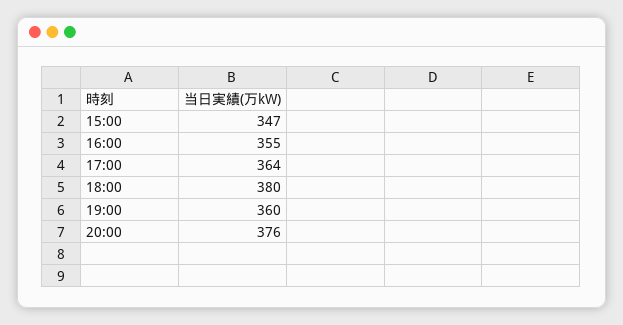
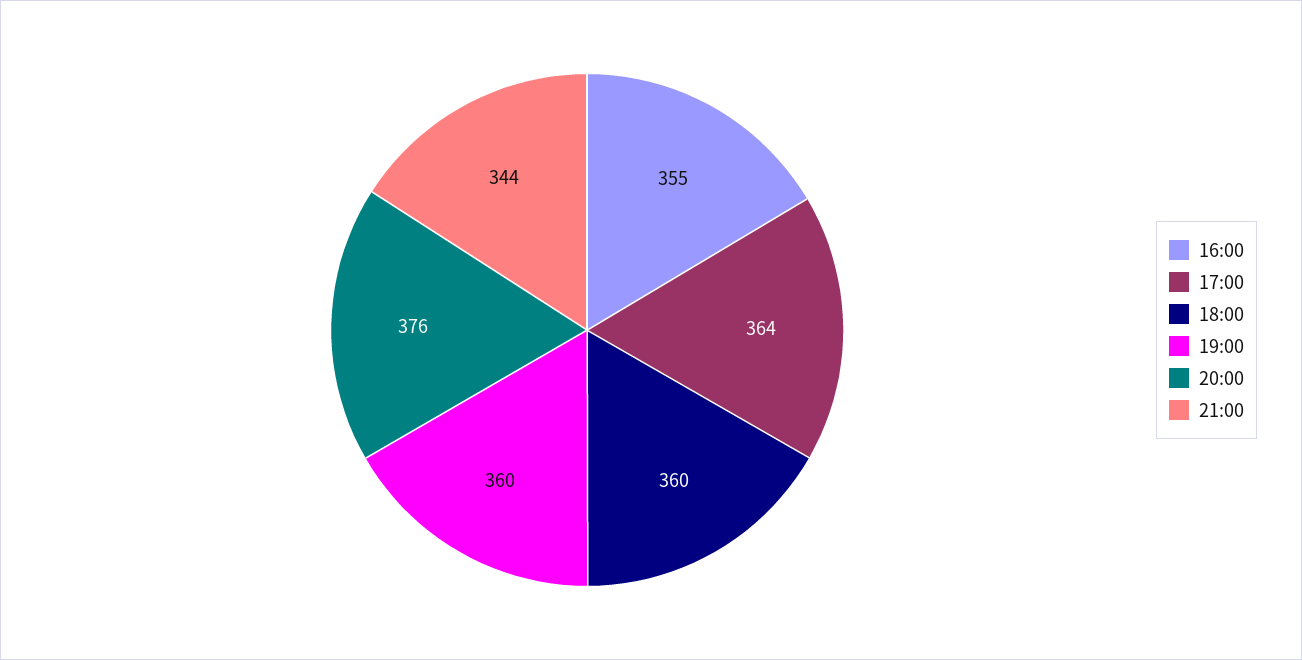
15:00: 347 -> none
18:00: 380 -> 360
21:00: none -> 344

